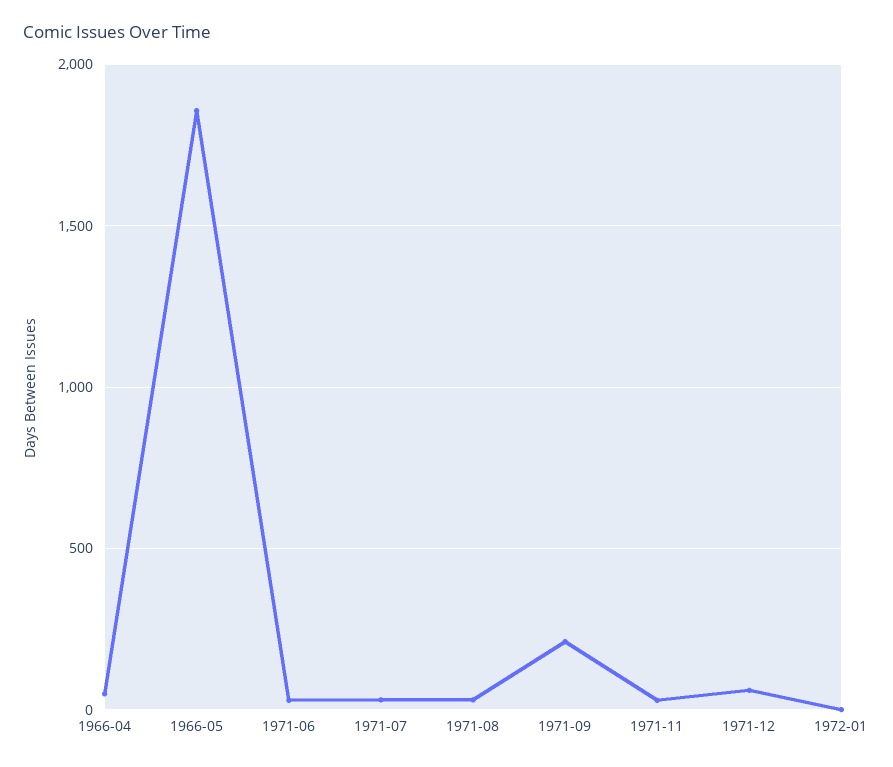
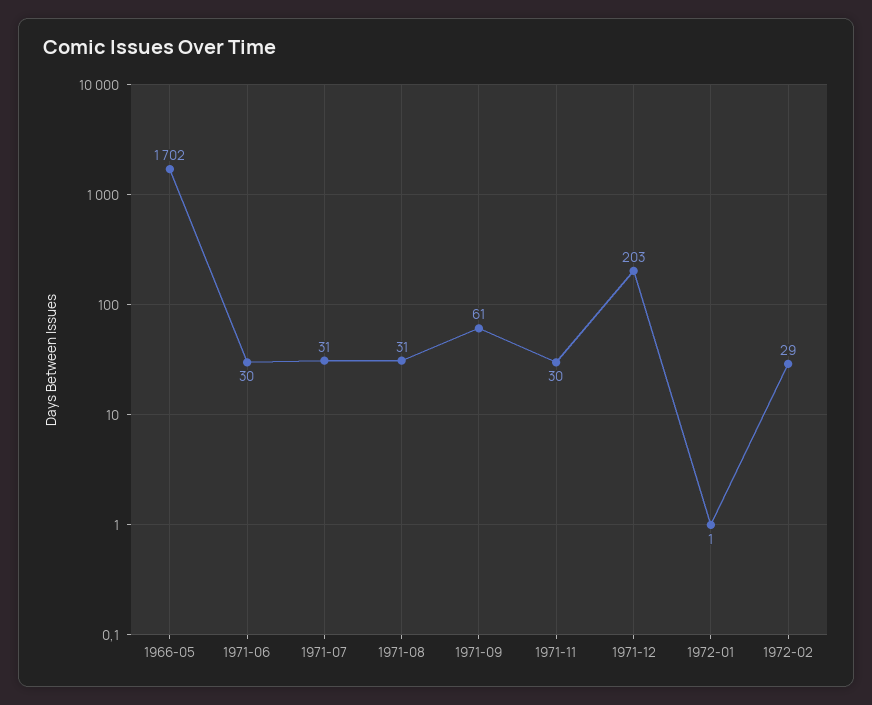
1966-04: 50 -> none
1966-05: 1850 -> 1702
1971-09: 200 -> 61
1971-12: 50 -> 203
1972-02: none -> 29

